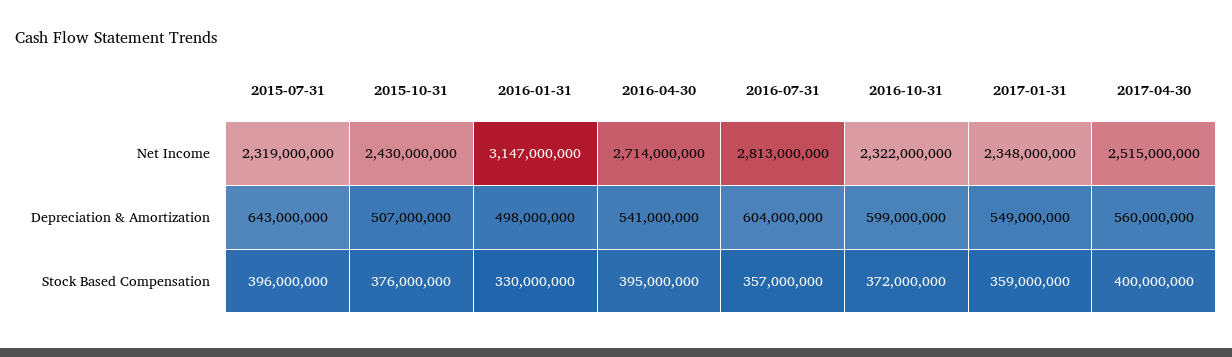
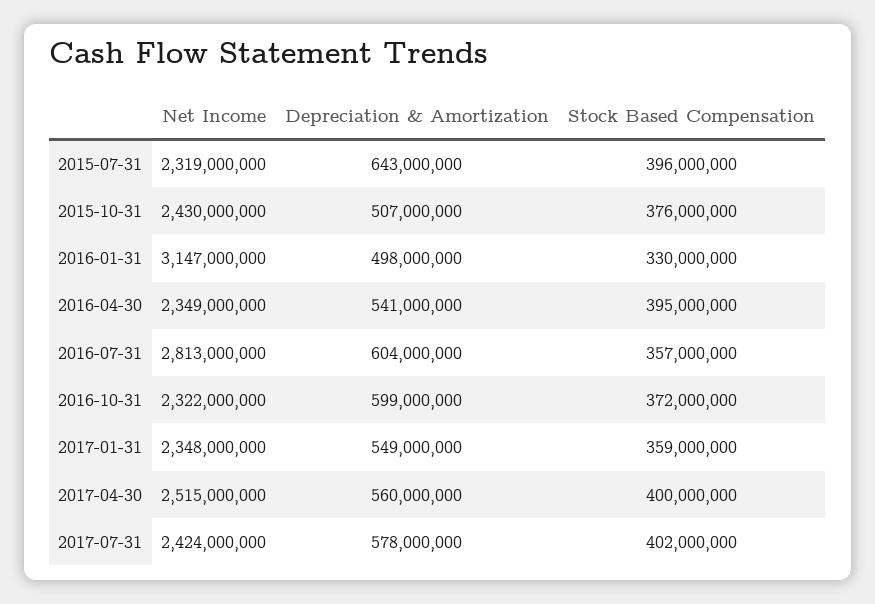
2016-04-30, Net Income: 2714000000 -> 2349000000
2017-07-31, Net Income: none -> 2424000000
2017-07-31, Depreciation & Amortization: none -> 578000000
2017-07-31, Stock Based Compensation: none -> 402000000

